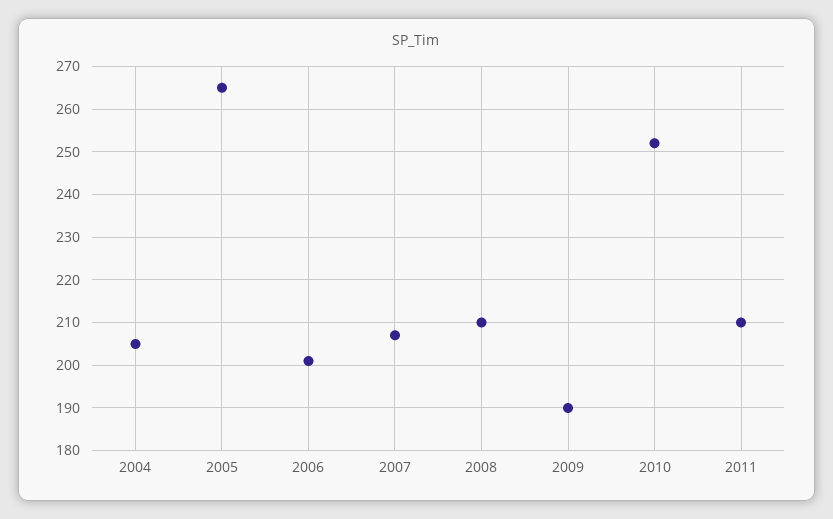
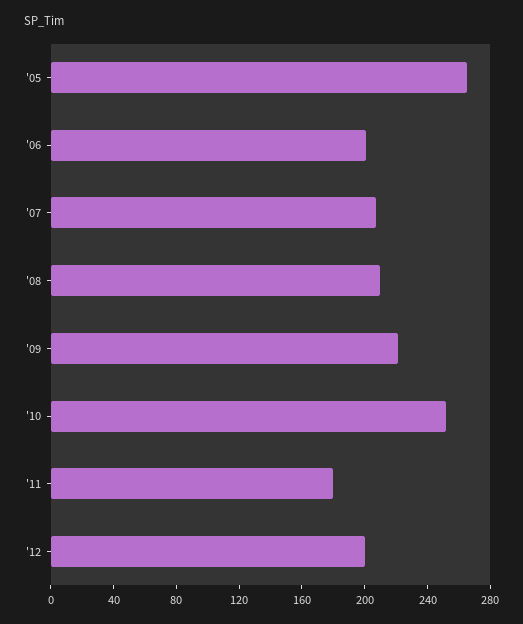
2004: 205 -> none
2009: 190 -> 220
2011: 210 -> 180
'12: none -> 200

